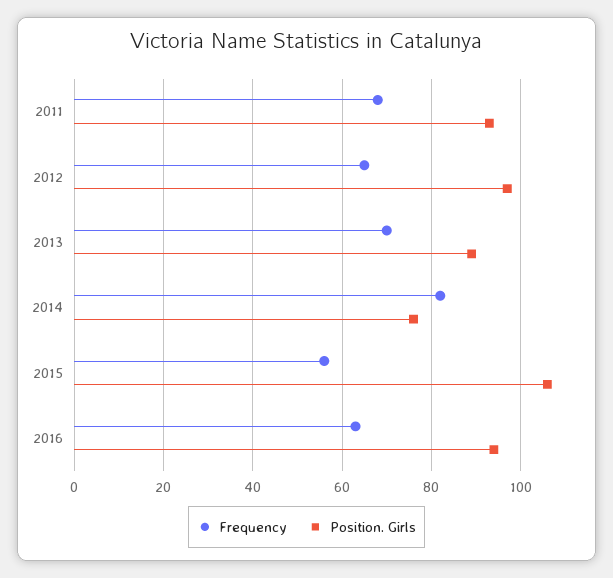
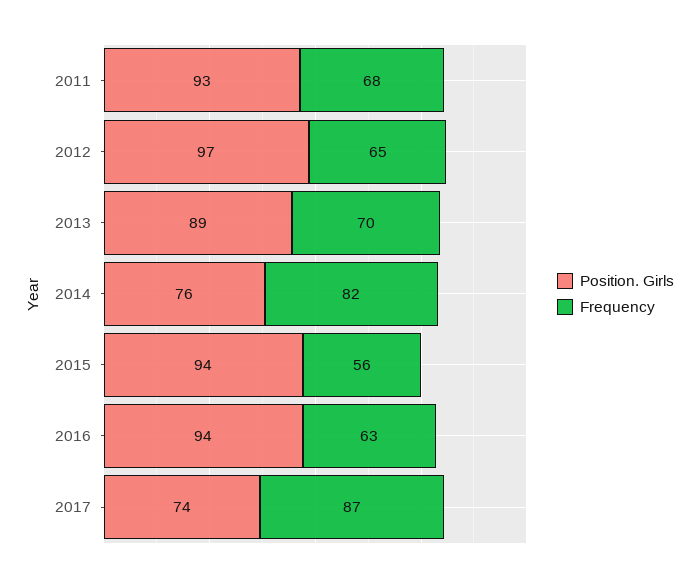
Position. Girls, 2015: 105 -> 94
Position. Girls, 2017: none -> 74
Frequency, 2017: none -> 87

